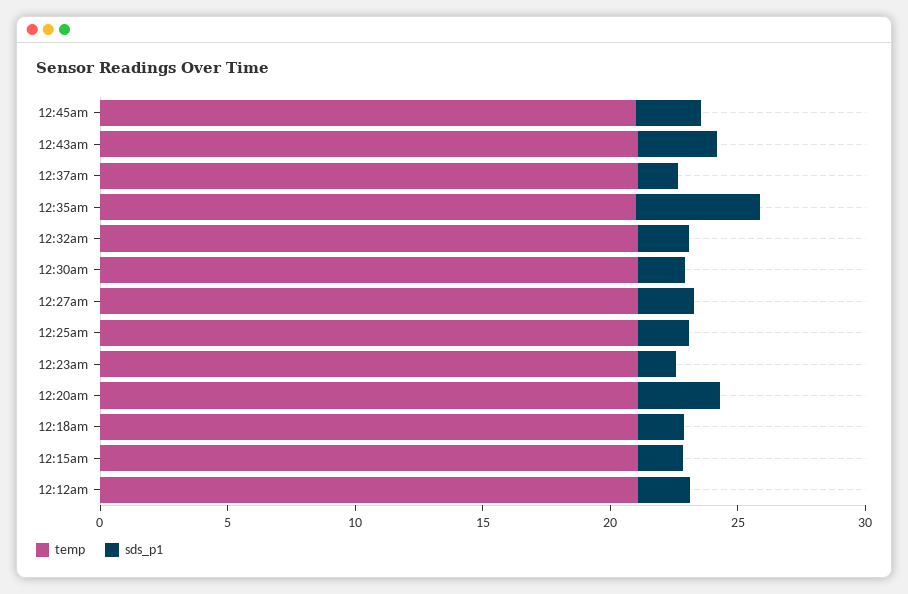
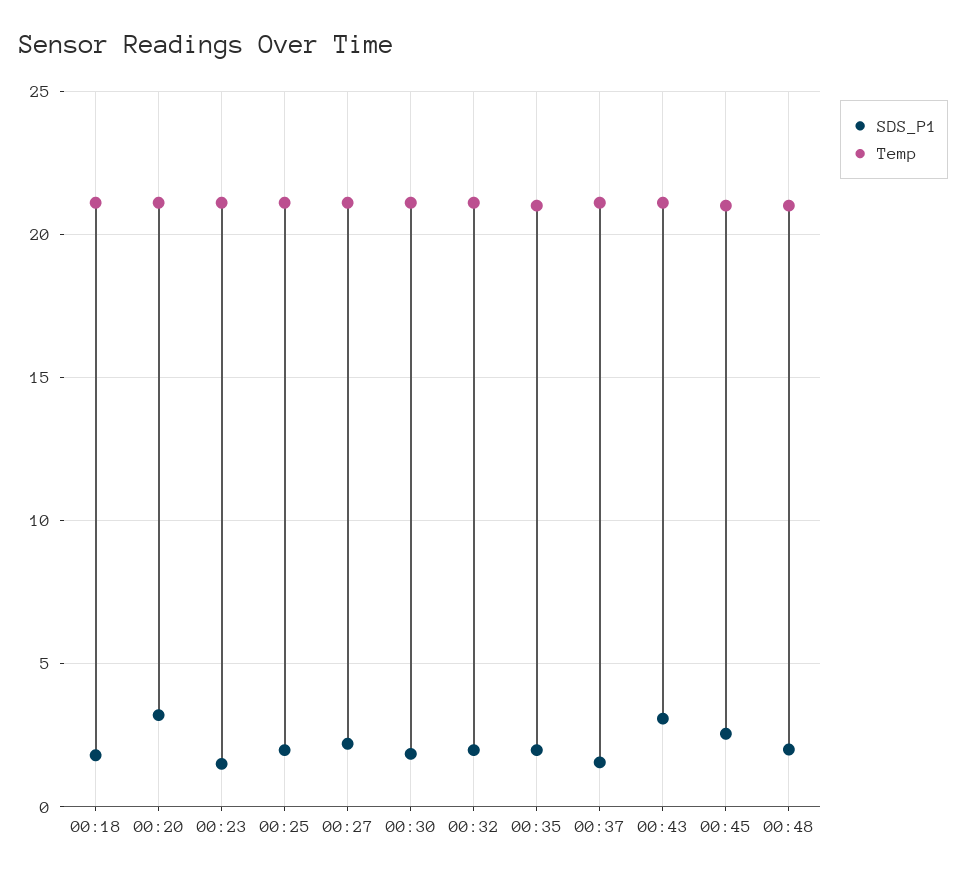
sds_p1, 12:35am: 5 -> 2
temp, 12:15am: 21 -> none
sds_p1, 12:15am: 2 -> none
temp, 12:12am: 21 -> none
sds_p1, 12:12am: 2 -> none
sds_p1, 00:48: none -> 2
temp, 00:48: none -> 21

